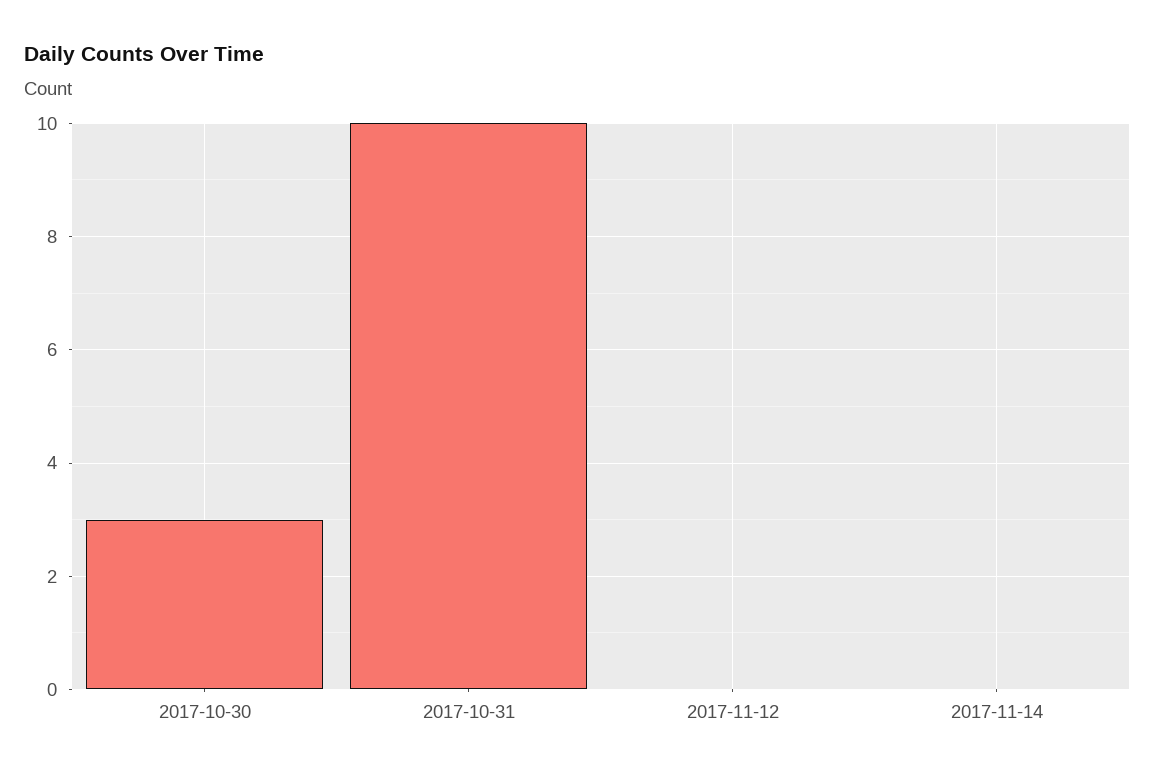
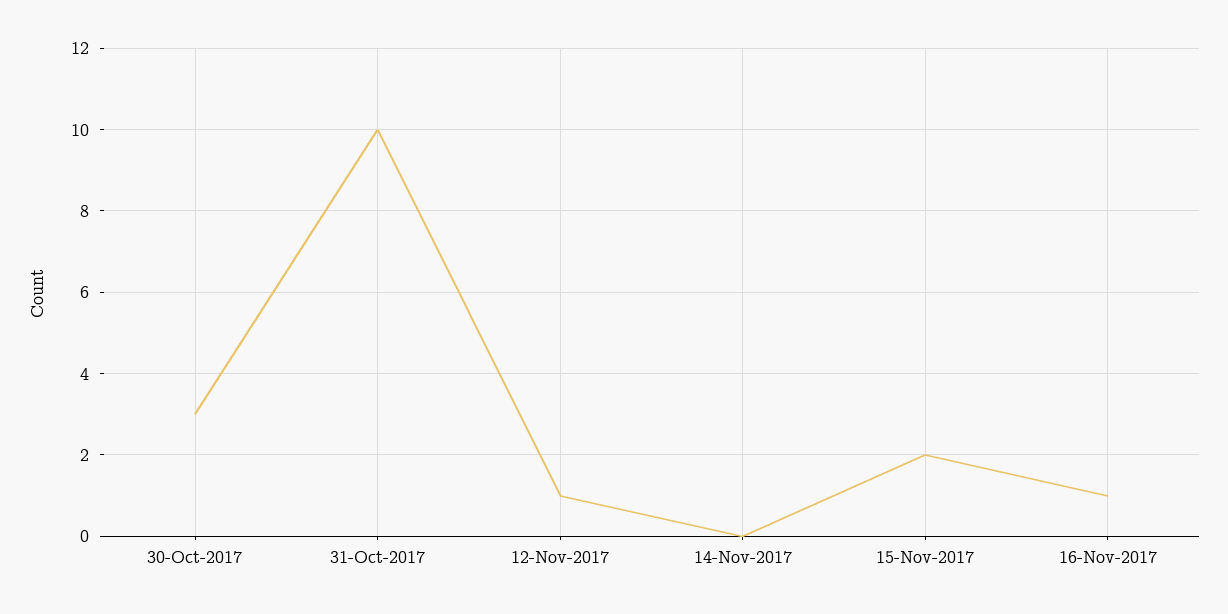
2017-11-12: 0 -> 1
15-Nov-2017: none -> 2
16-Nov-2017: none -> 1

